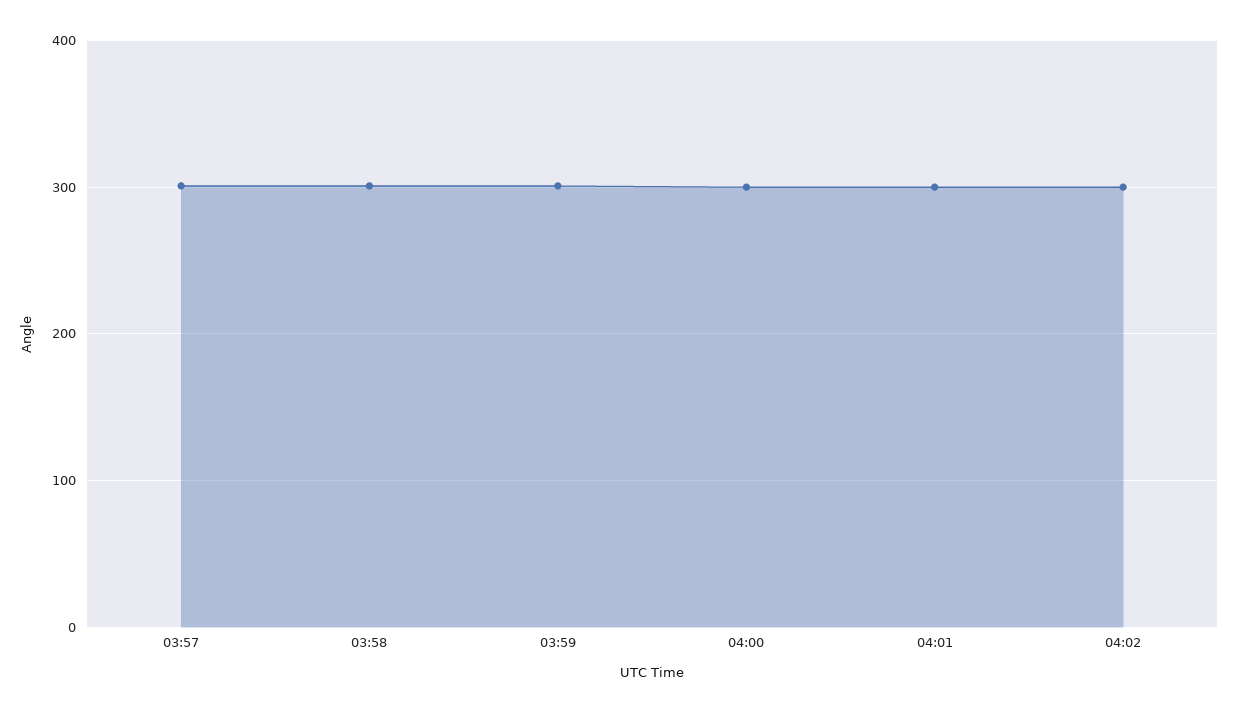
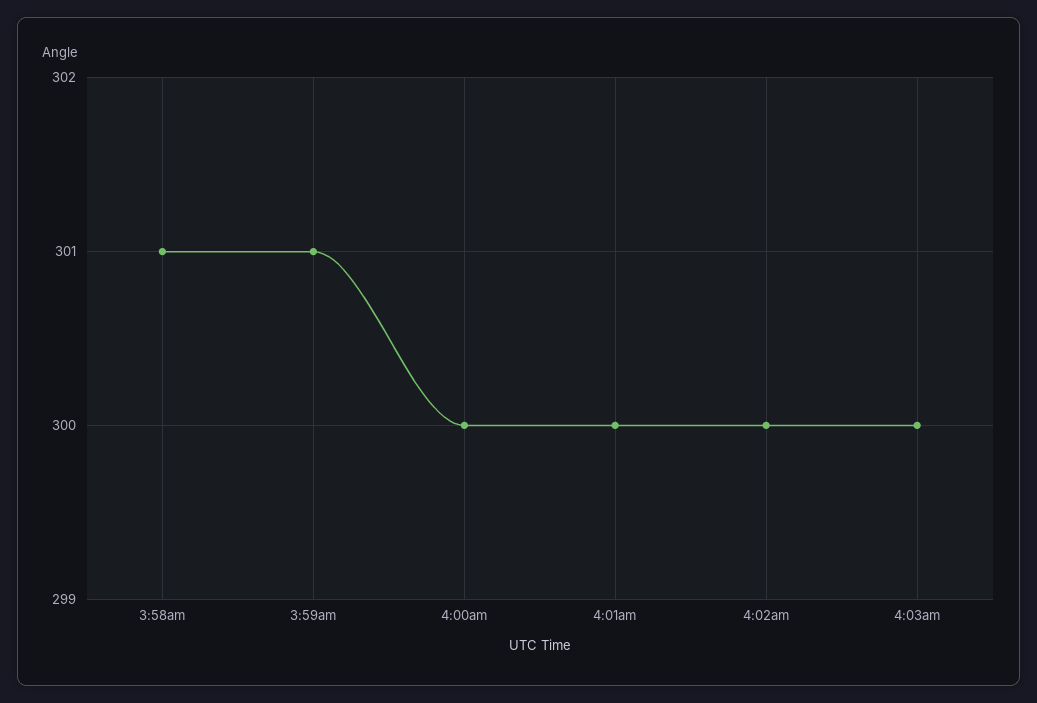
03:57: 300 -> none
4:03am: none -> 300

